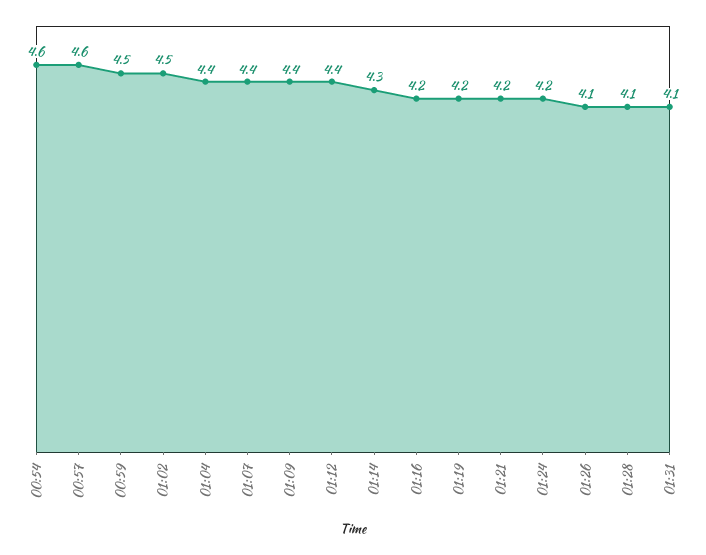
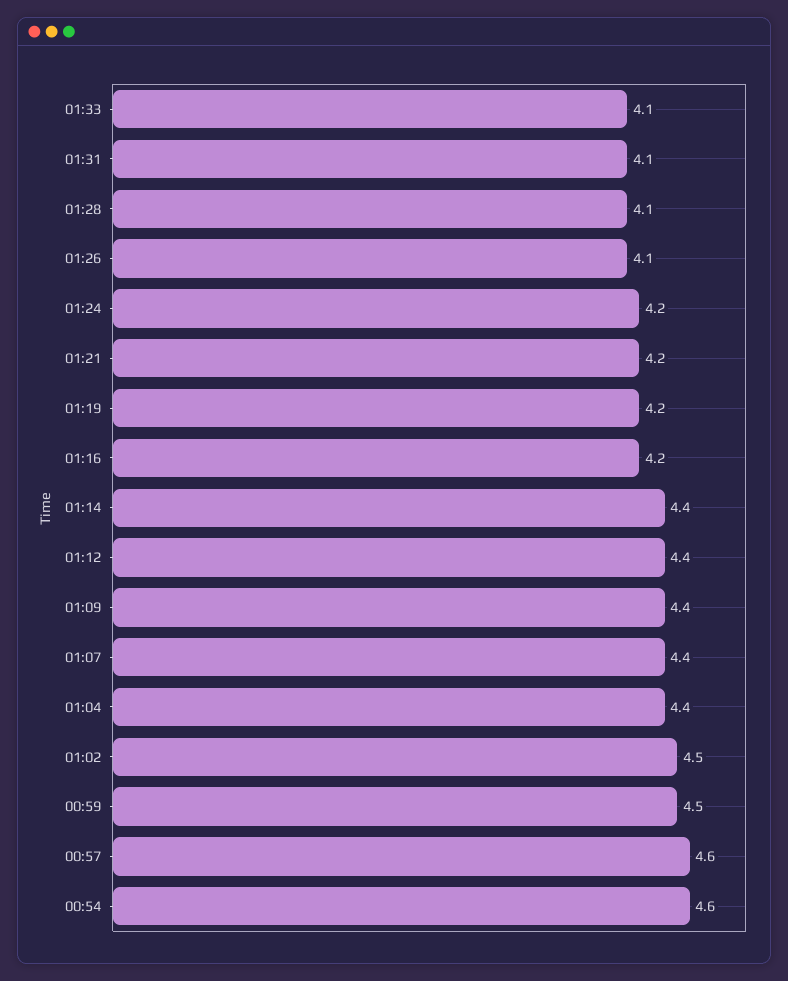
01:14: 4.3 -> 4.4
01:33: none -> 4.1

